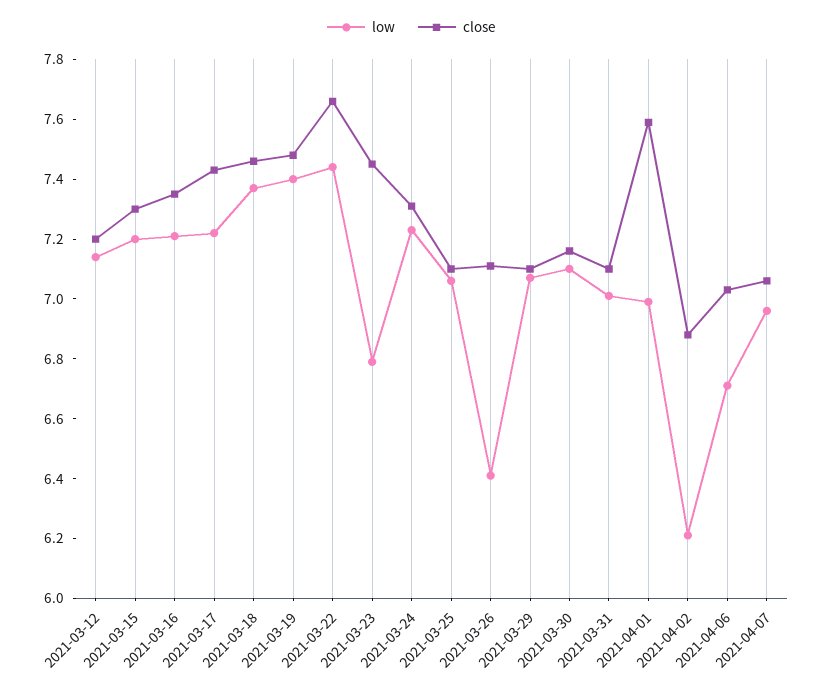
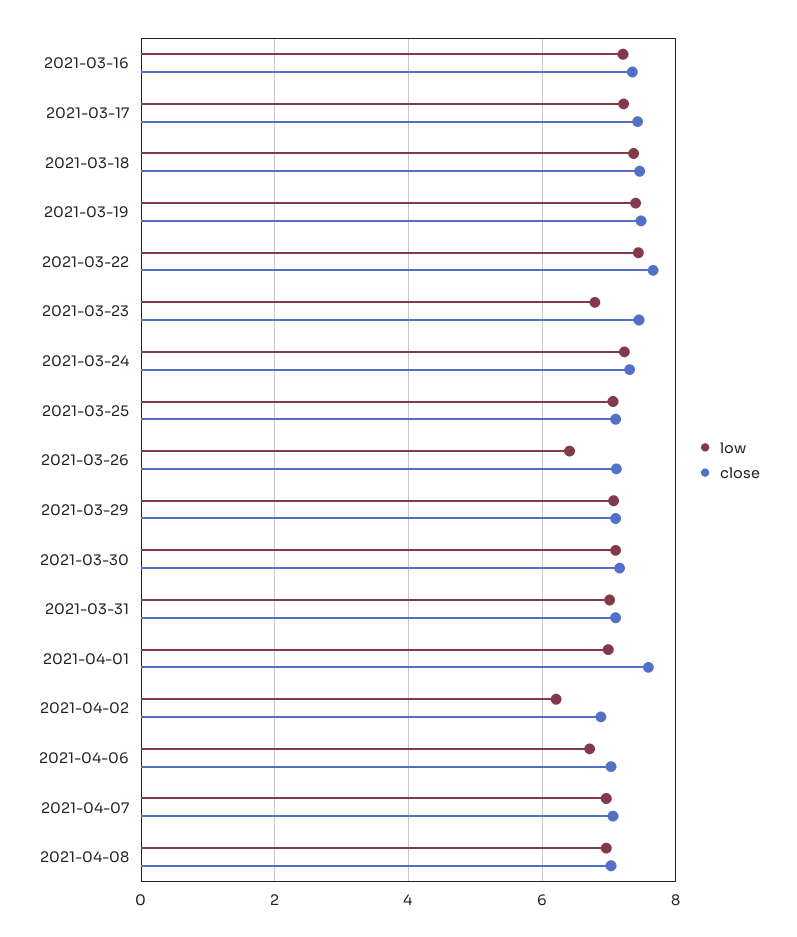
low, 2021-03-12: 7.15 -> none
close, 2021-03-12: 7.2 -> none
low, 2021-03-15: 7.2 -> none
close, 2021-03-15: 7.3 -> none
low, 2021-04-08: none -> 7
close, 2021-04-08: none -> 7

